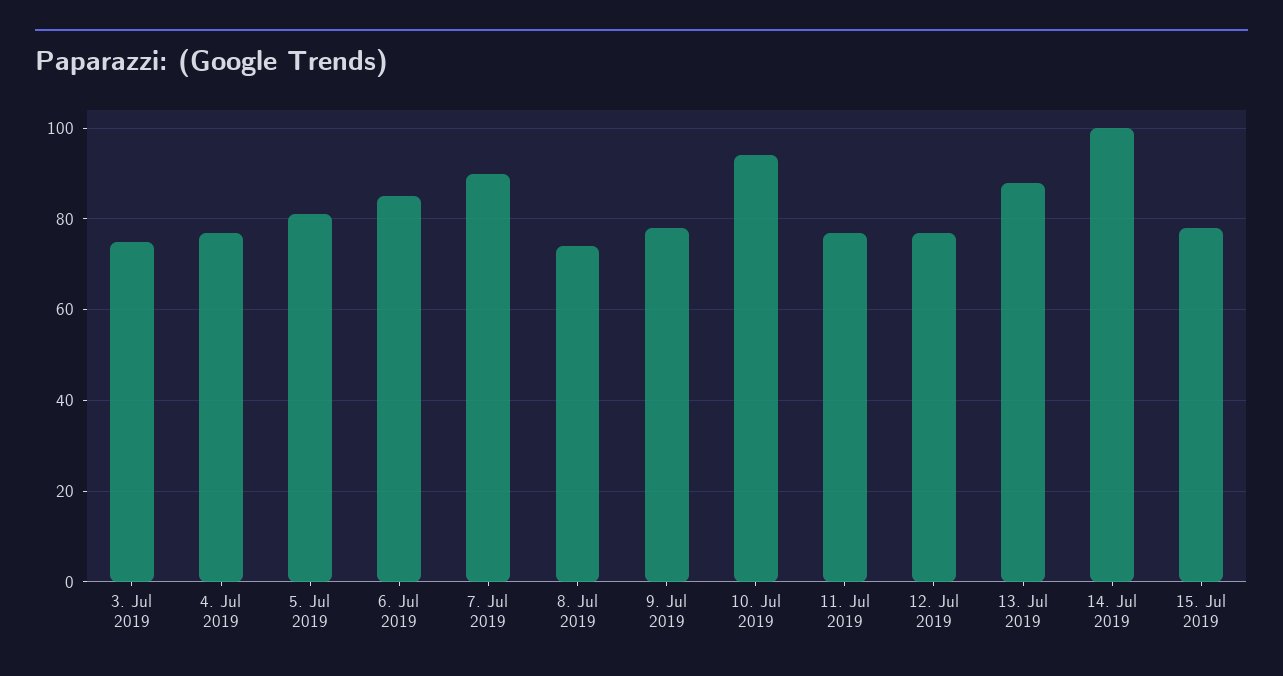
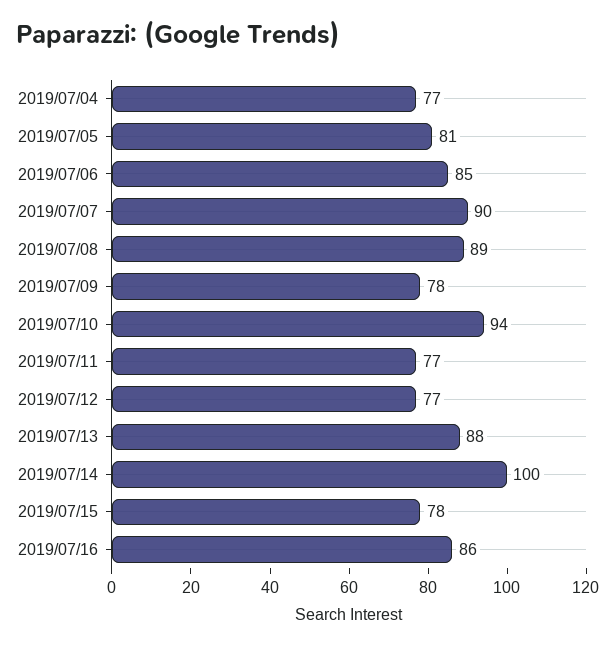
3. Jul 2019: 75 -> none
8. Jul 2019: 75 -> 89
2019/07/16: none -> 86

